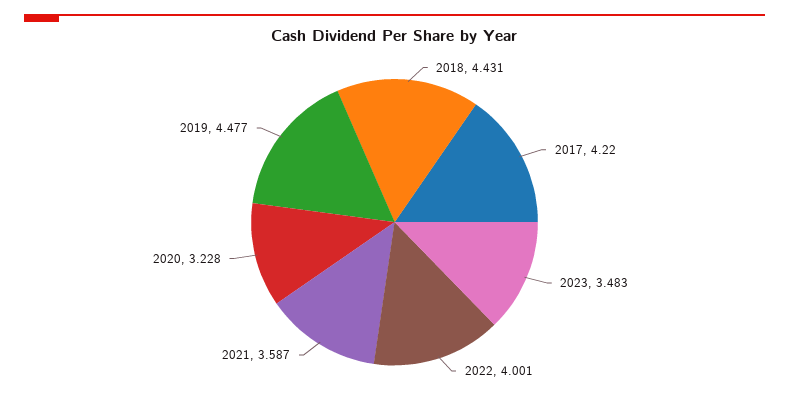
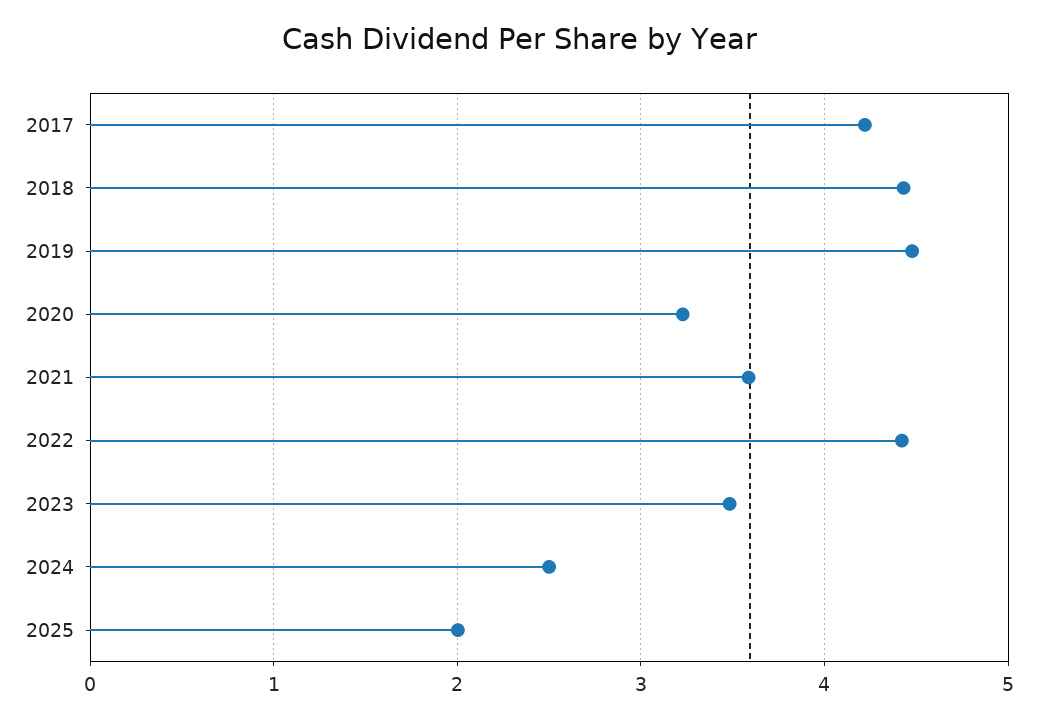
2022: 4.001 -> 4.4
2024: none -> 2.5
2025: none -> 2

